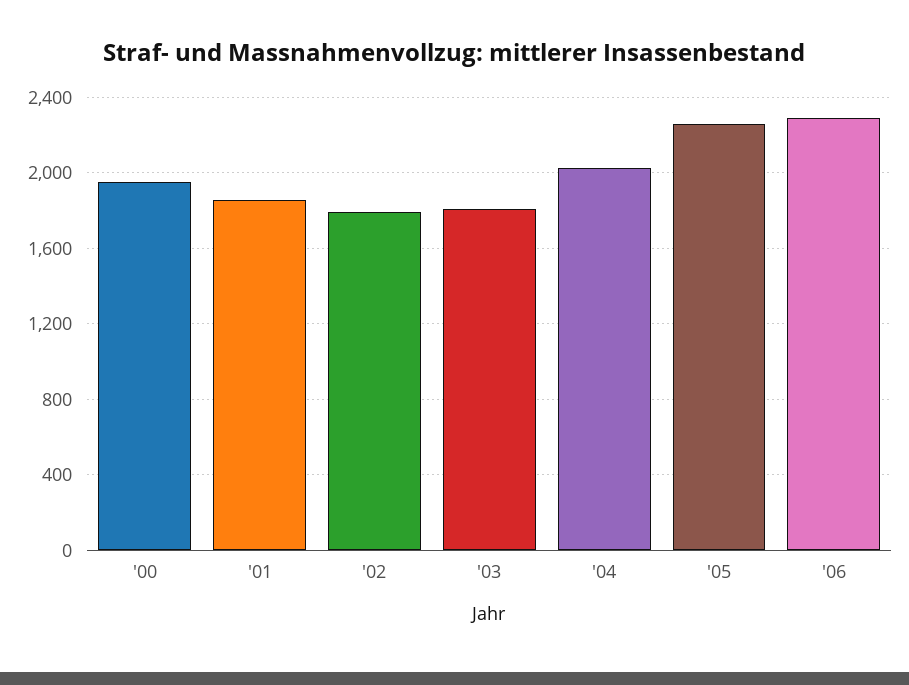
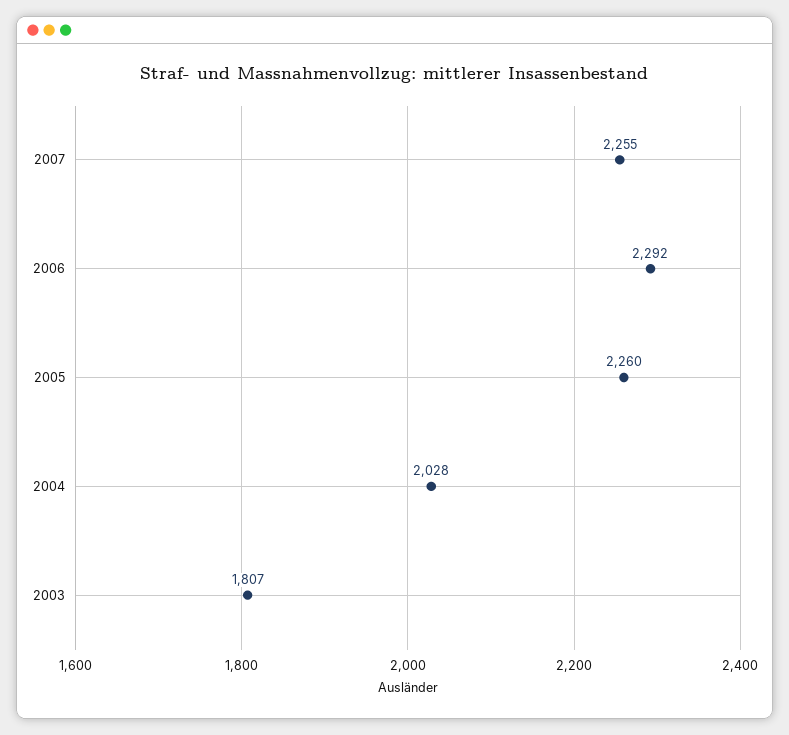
'00: 1950 -> none
'01: 1850 -> none
'02: 1800 -> none
2007: none -> 2255

